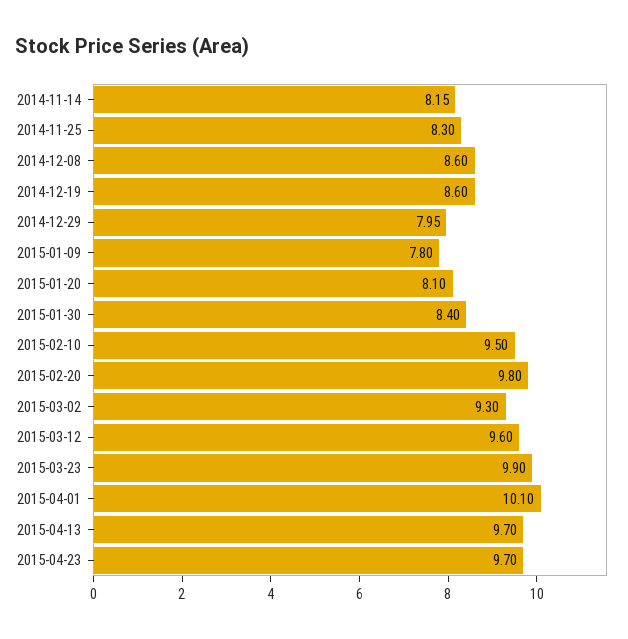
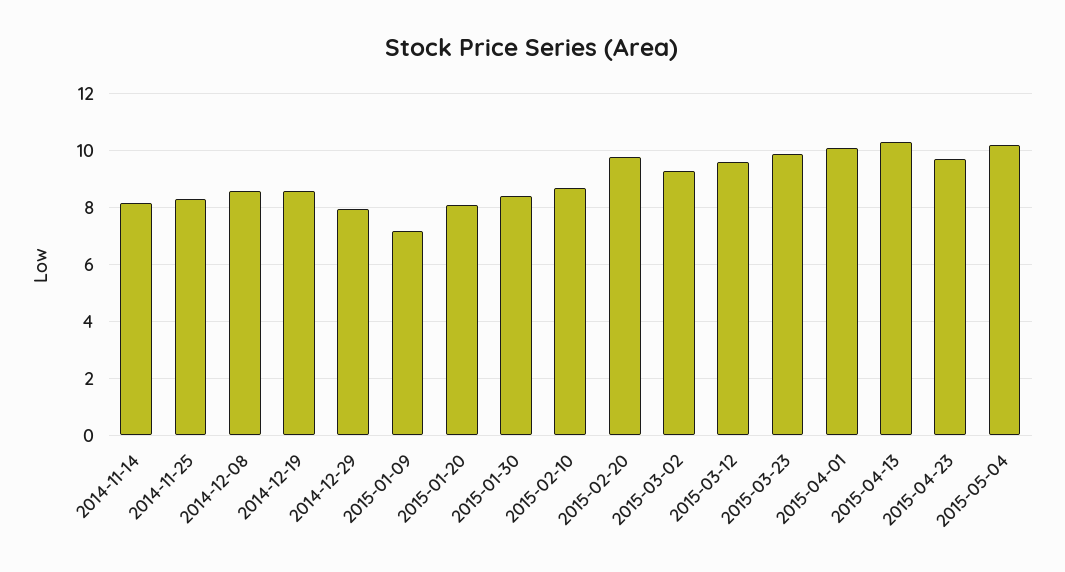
2015-01-09: 7.8 -> 7.25
2015-02-10: 9.5 -> 8.75
2015-04-13: 9.7 -> 10.25
2015-05-04: none -> 10.25

